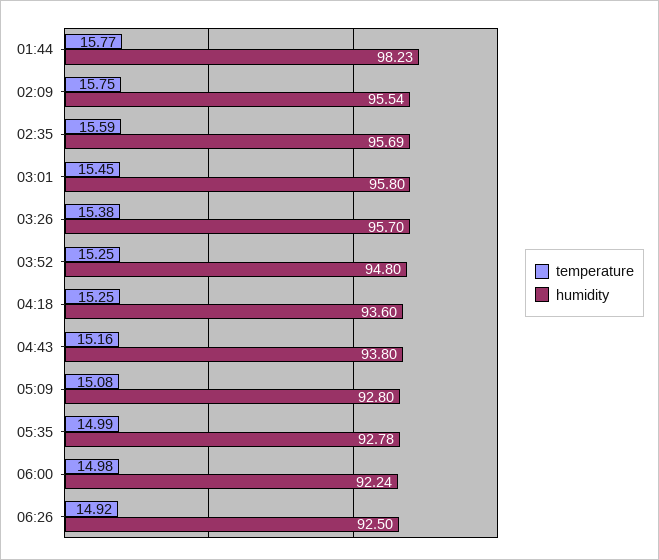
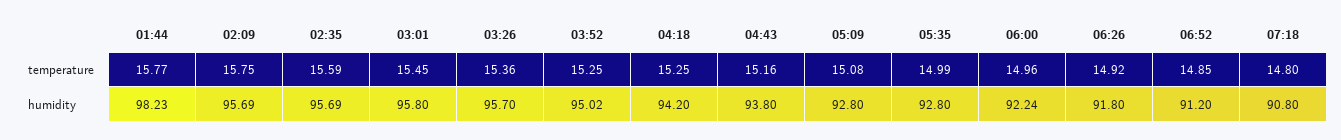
humidity, 02:09: 95.54 -> 95.69
temperature, 03:26: 15.38 -> 15.36
humidity, 03:52: 94.8 -> 95.02
humidity, 04:18: 93.6 -> 94.2
humidity, 05:35: 92.78 -> 92.8
temperature, 06:00: 14.98 -> 14.96
humidity, 06:26: 92.5 -> 91.8
temperature, 06:52: none -> 14.85
temperature, 07:18: none -> 14.8
humidity, 06:52: none -> 91.2
humidity, 07:18: none -> 90.8

